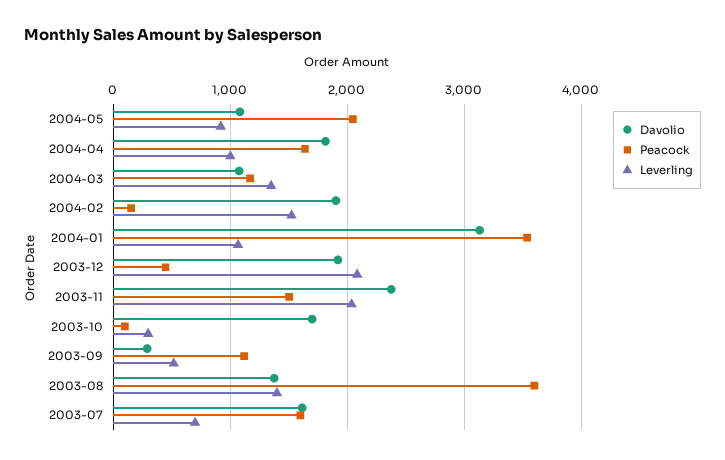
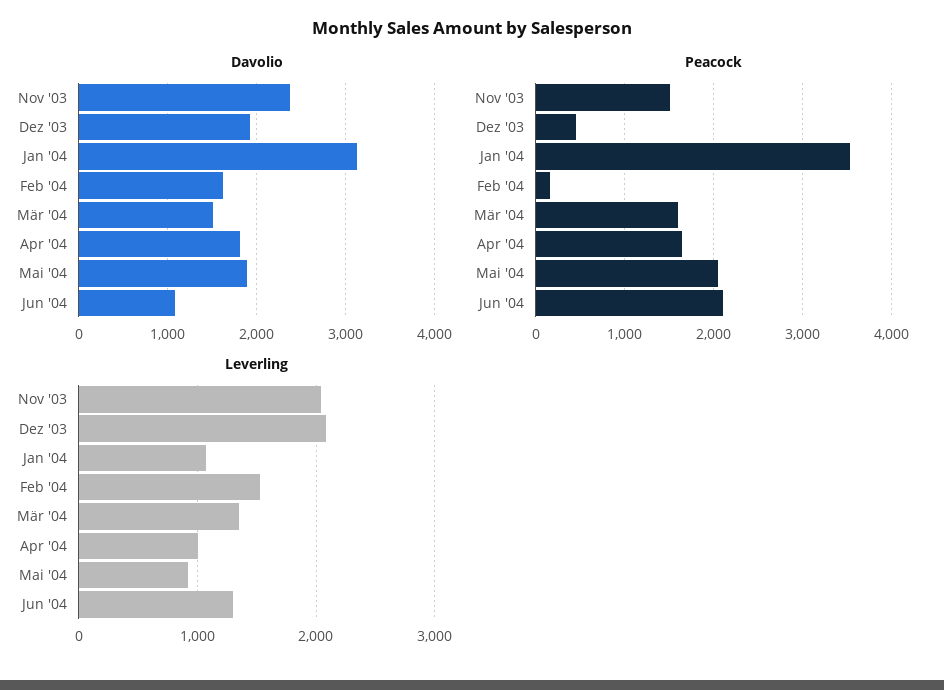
Davolio, 2004-05: 1100 -> 1900
Davolio, 2004-03: 1100 -> 1500
Peacock, 2004-03: 1200 -> 1600
Davolio, 2004-02: 1900 -> 1600
Davolio, 2003-10: 1700 -> none
Peacock, 2003-10: 100 -> none
Leverling, 2003-10: 300 -> none
Davolio, 2003-09: 300 -> none
Peacock, 2003-09: 1100 -> none
Leverling, 2003-09: 500 -> none
Davolio, 2003-08: 1400 -> none
Peacock, 2003-08: 3600 -> none
Leverling, 2003-08: 1400 -> none
Davolio, 2003-07: 1600 -> none
Peacock, 2003-07: 1600 -> none
Leverling, 2003-07: 700 -> none
Davolio, Jun '04: none -> 1100
Peacock, Jun '04: none -> 2100
Leverling, Jun '04: none -> 1300

